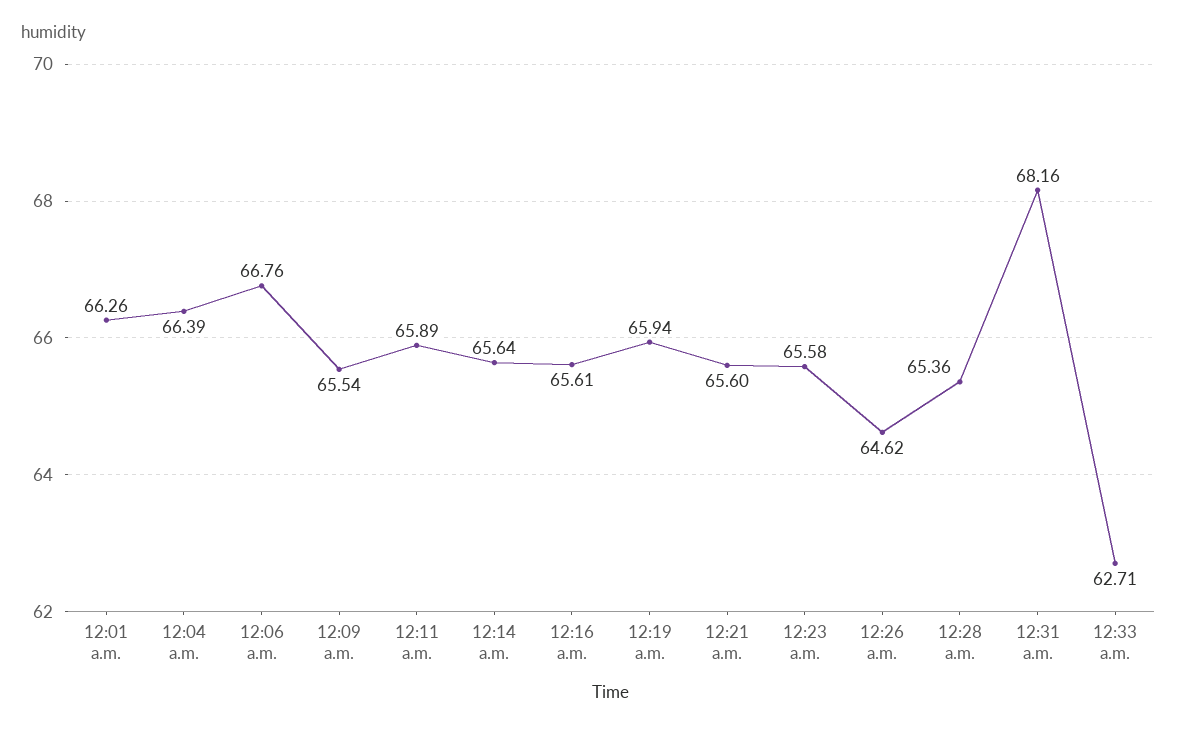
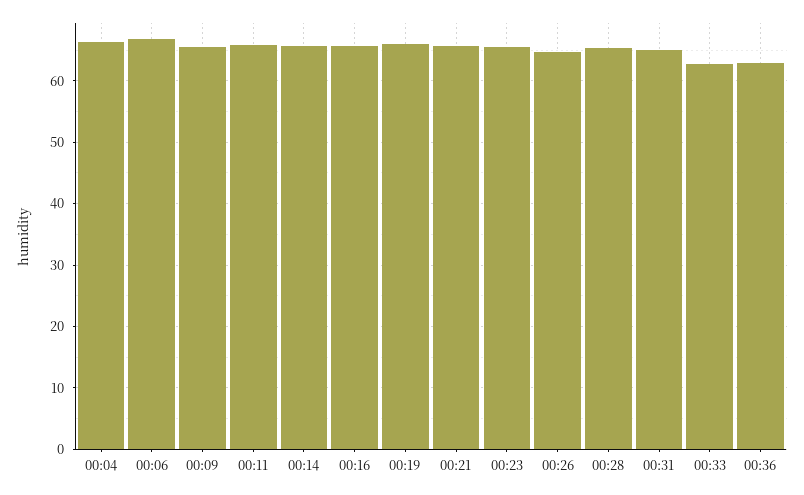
12:01 a.m.: 66.26 -> none
12:31 a.m.: 68.16 -> 65
00:36: none -> 63

